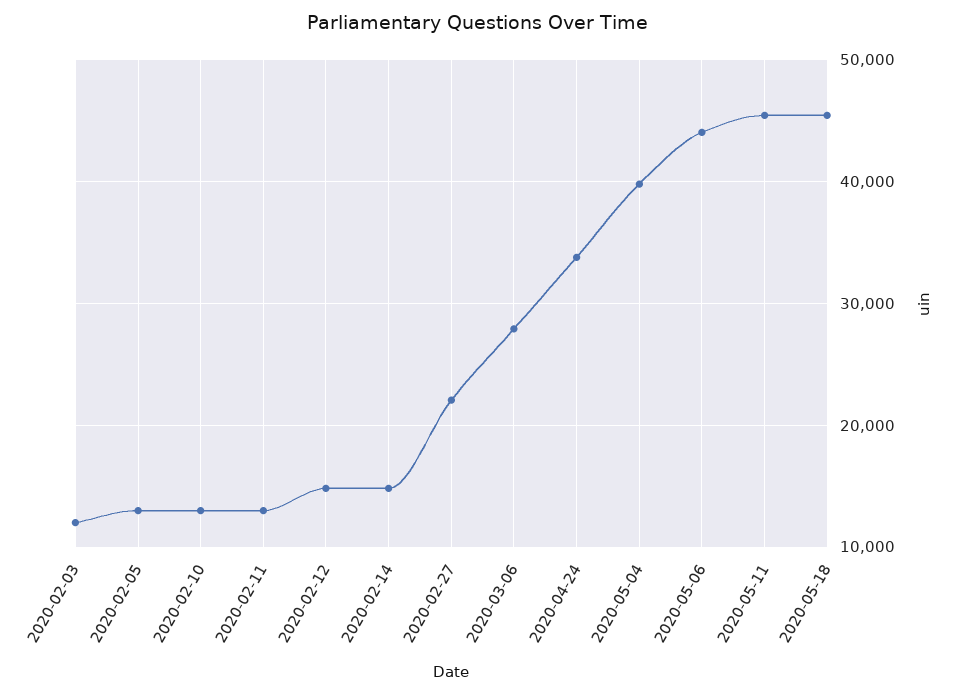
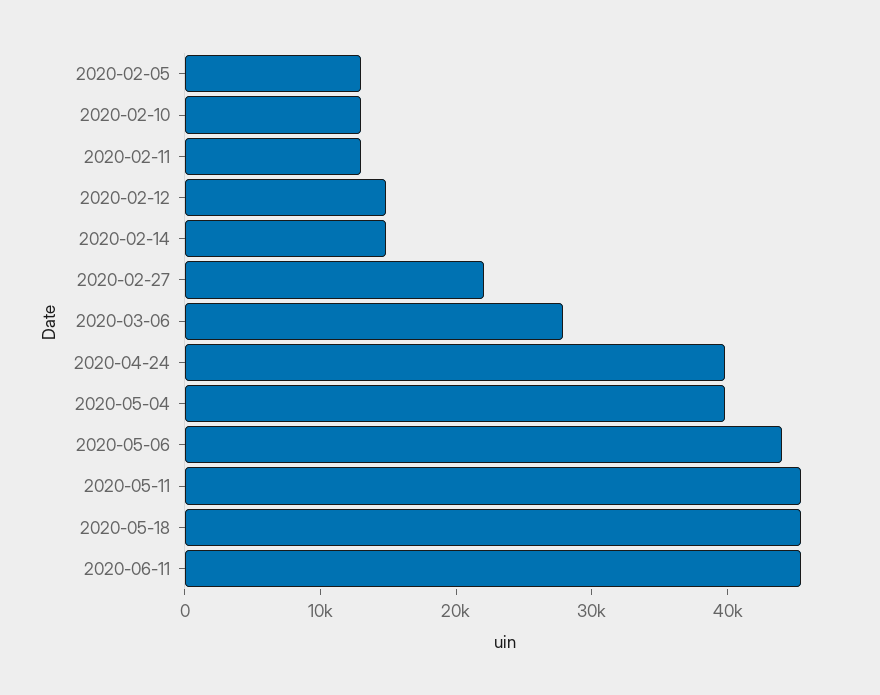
2020-02-03: 12000 -> none
2020-04-24: 34000 -> 40000
2020-06-11: none -> 46000

